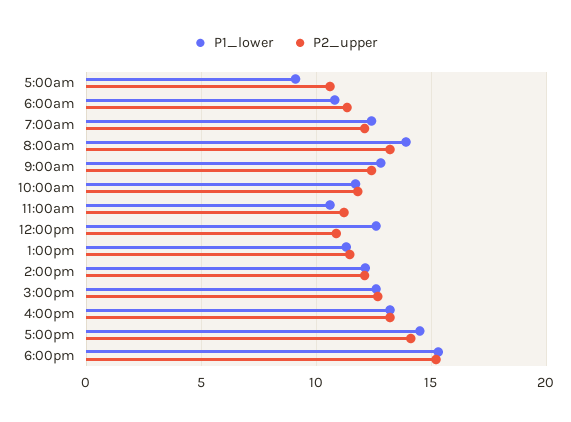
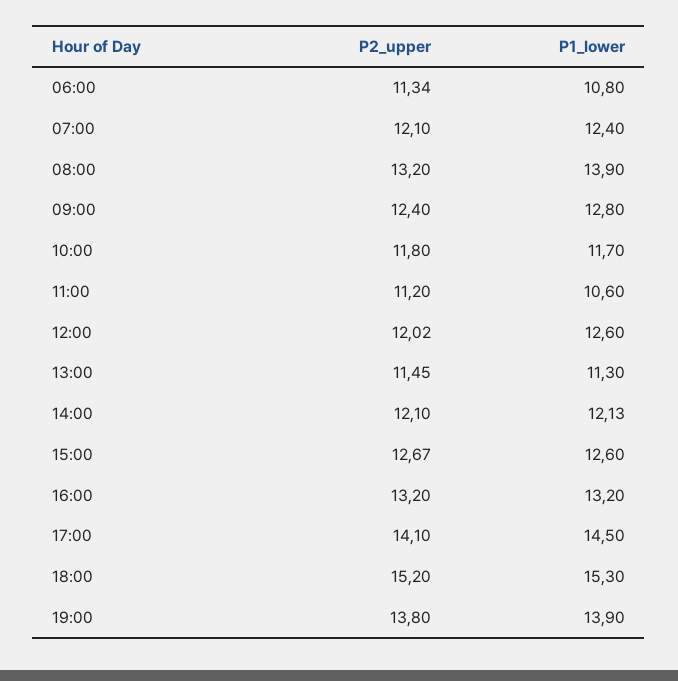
P1_lower, 5:00am: 9 -> none
P2_upper, 5:00am: 10.5 -> none
P2_upper, 12:00pm: 11 -> 12.02
P2_upper, 19:00: none -> 13.8
P1_lower, 19:00: none -> 13.9

